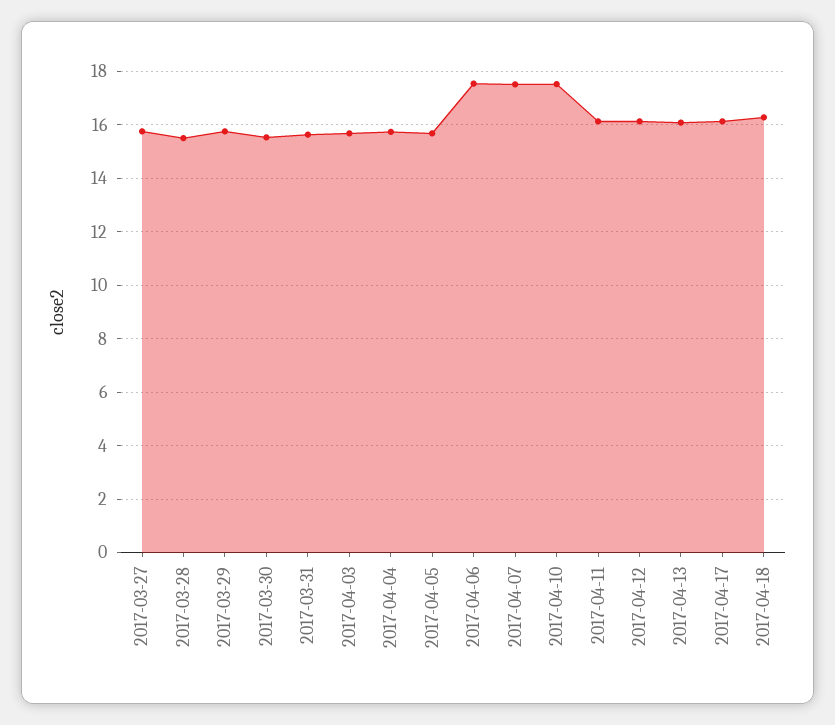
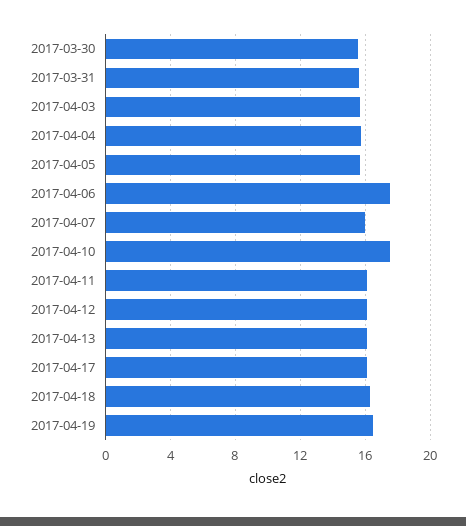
2017-03-27: 15.75 -> none
2017-03-28: 15.5 -> none
2017-03-29: 15.75 -> none
2017-04-07: 17.5 -> 16
2017-04-19: none -> 16.5

